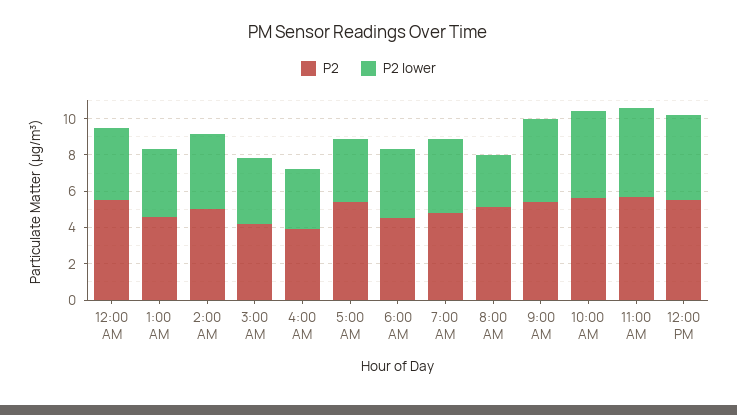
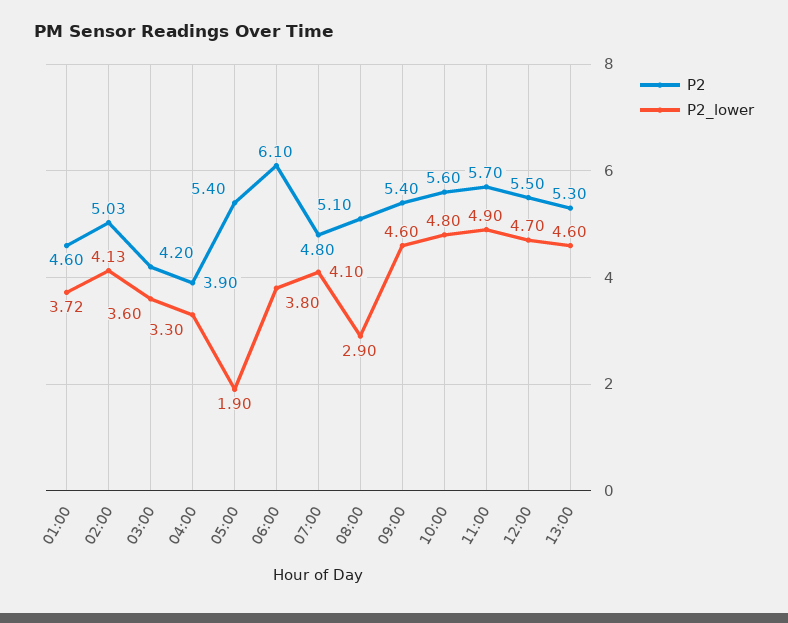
P2, 12:00 AM: 5.5 -> none
P2 lower, 12:00 AM: 4 -> none
P2 lower, 5:00 AM: 3.5 -> 1.9
P2, 6:00 AM: 4.5 -> 6.1
P2, 13:00: none -> 5.3
P2 lower, 13:00: none -> 4.6

